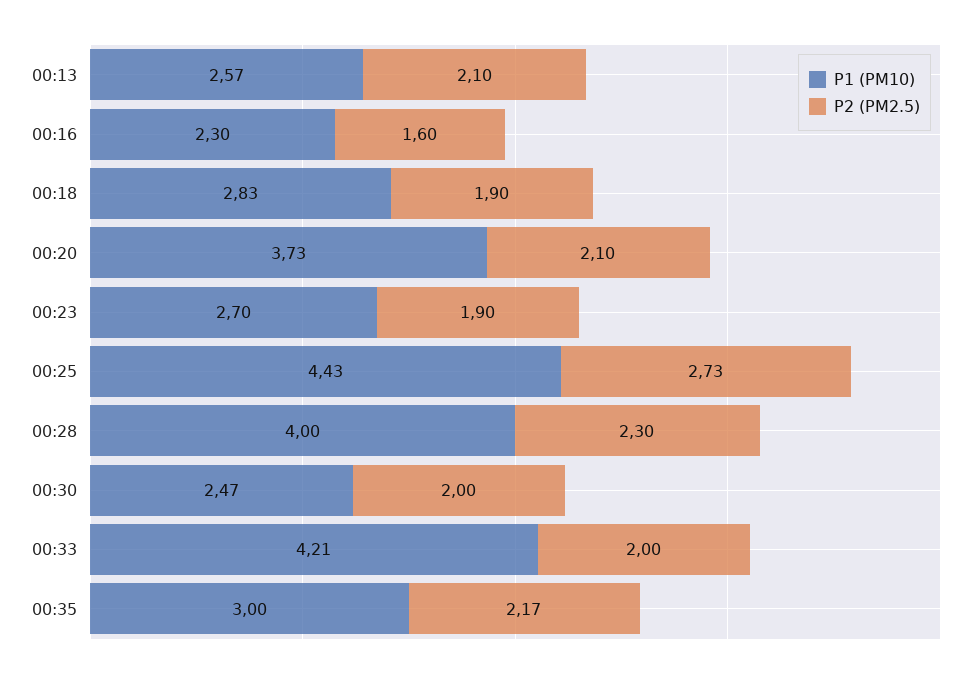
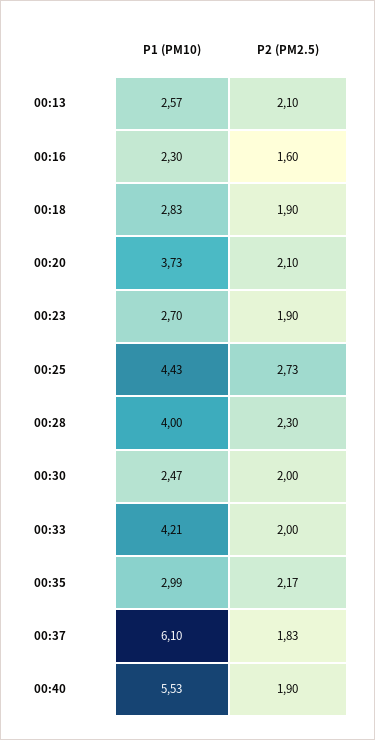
P1 (PM10), 00:35: 3 -> 2.99
P1 (PM10), 00:37: none -> 6.1
P2 (PM2.5), 00:37: none -> 1.83
P1 (PM10), 00:40: none -> 5.53
P2 (PM2.5), 00:40: none -> 1.9

